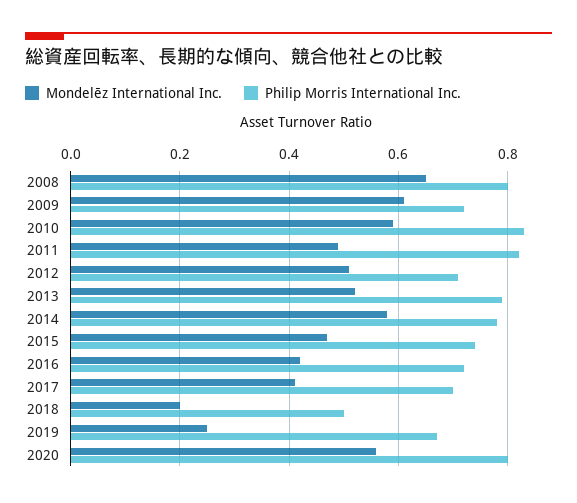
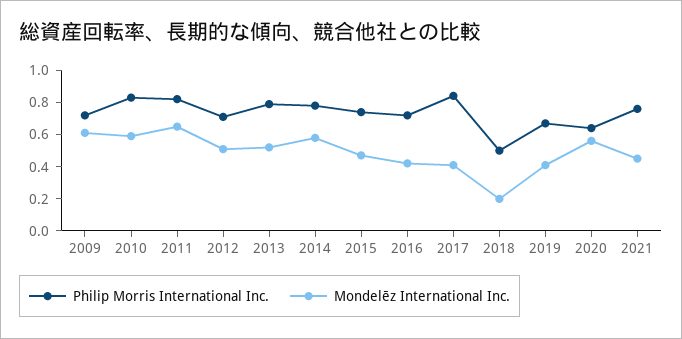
Mondelēz International Inc., 2008: 0.65 -> none
Philip Morris International Inc., 2008: 0.8 -> none
Mondelēz International Inc., 2011: 0.5 -> 0.65
Philip Morris International Inc., 2017: 0.7 -> 0.85
Mondelēz International Inc., 2019: 0.25 -> 0.4
Philip Morris International Inc., 2020: 0.8 -> 0.65
Philip Morris International Inc., 2021: none -> 0.75
Mondelēz International Inc., 2021: none -> 0.45

